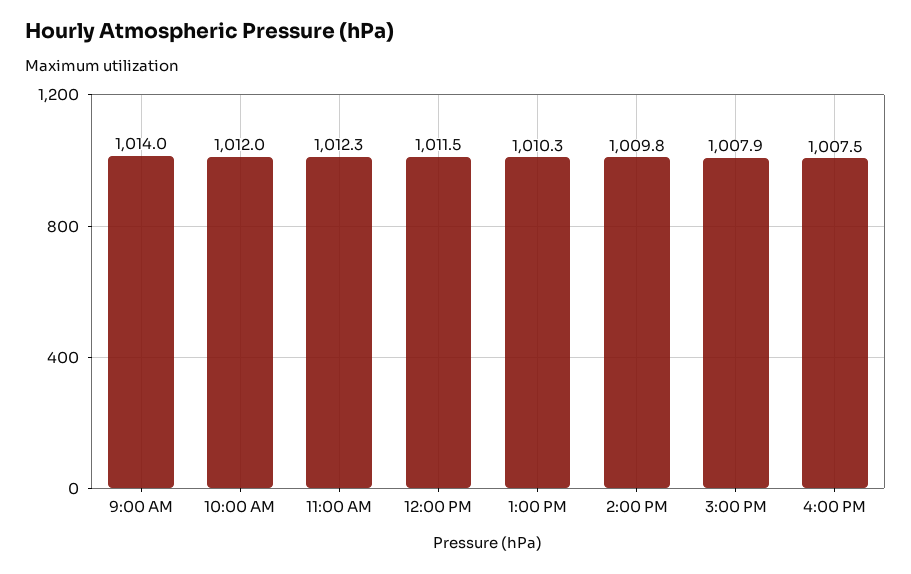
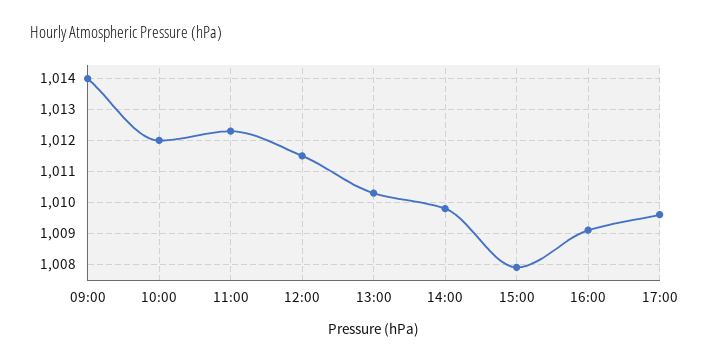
4:00 PM: 1007.5 -> 1009
17:00: none -> 1009.5

